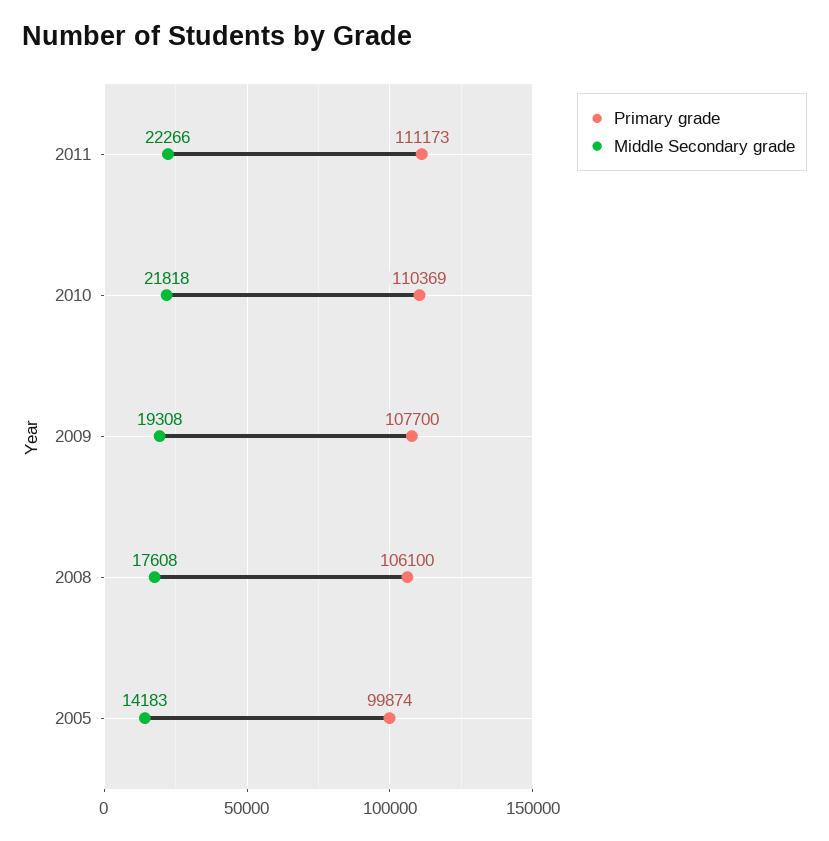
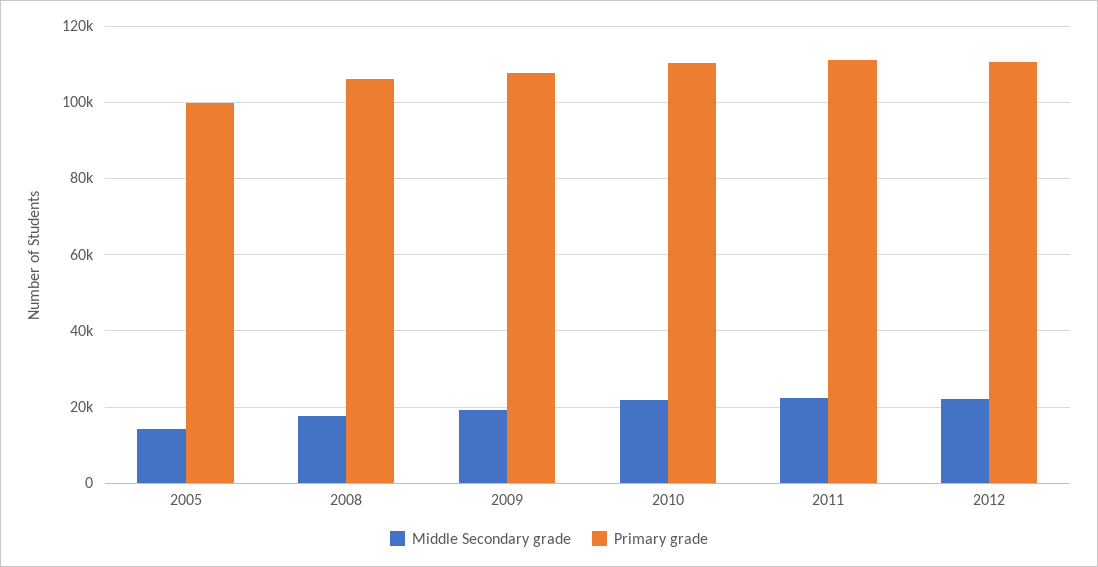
Middle Secondary grade, 2012: none -> 22000
Primary grade, 2012: none -> 110000

